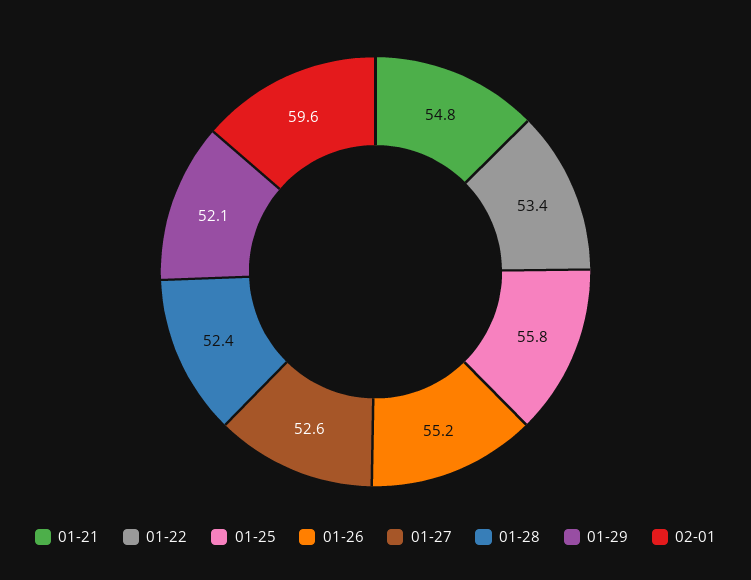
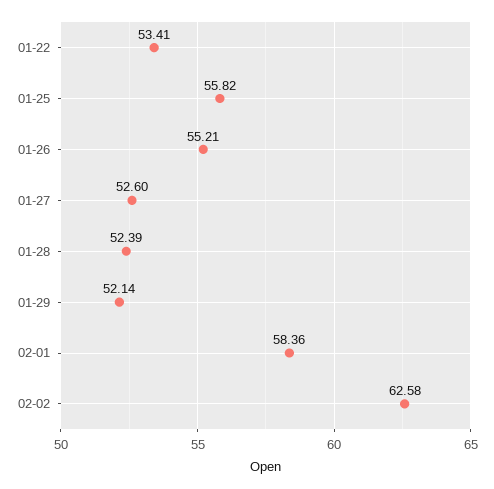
01-21: 54.8 -> none
02-01: 59.6 -> 58.36
02-02: none -> 62.58

